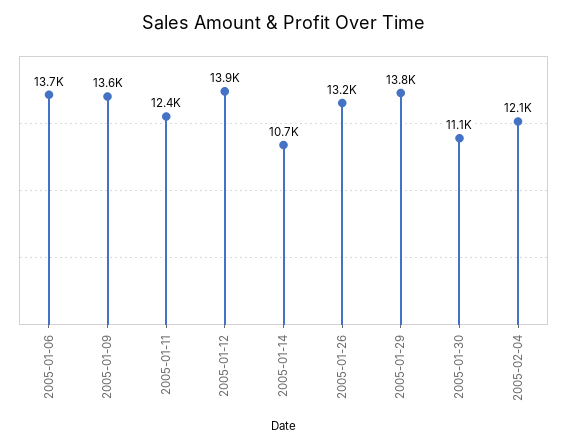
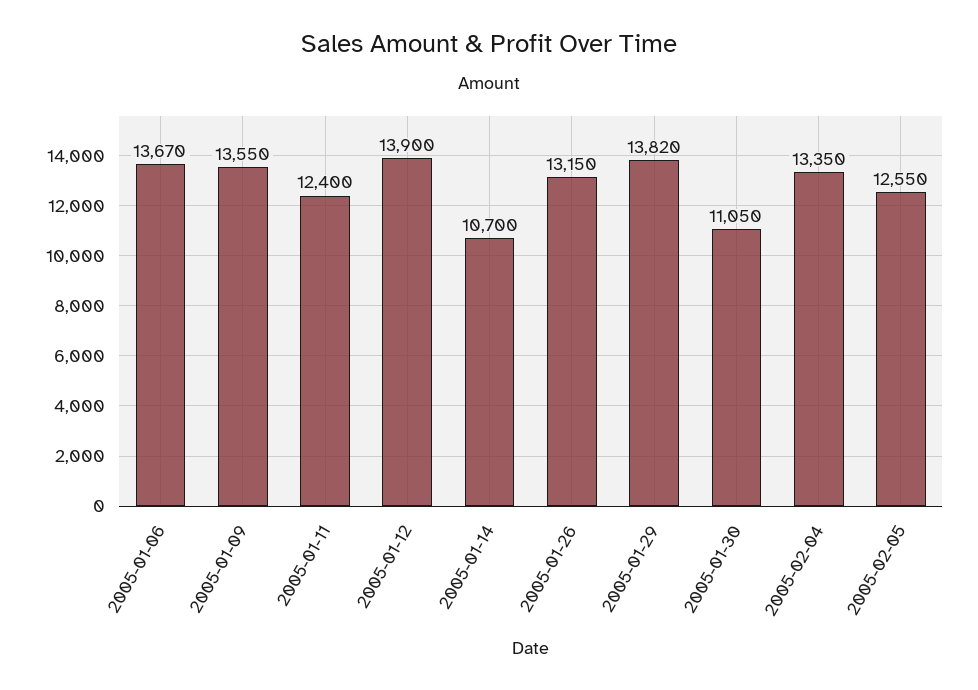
2005-02-04: 12100 -> 13350
2005-02-05: none -> 12550

